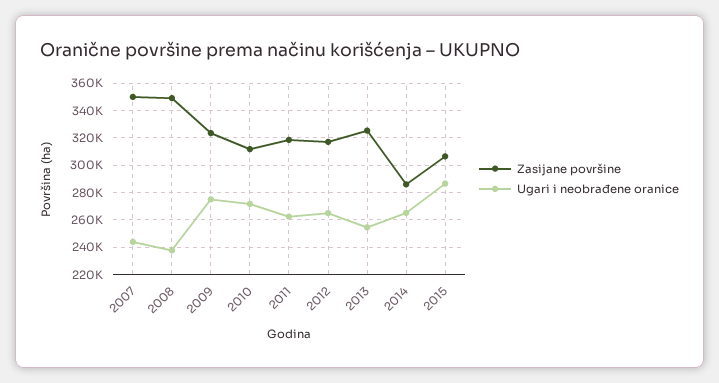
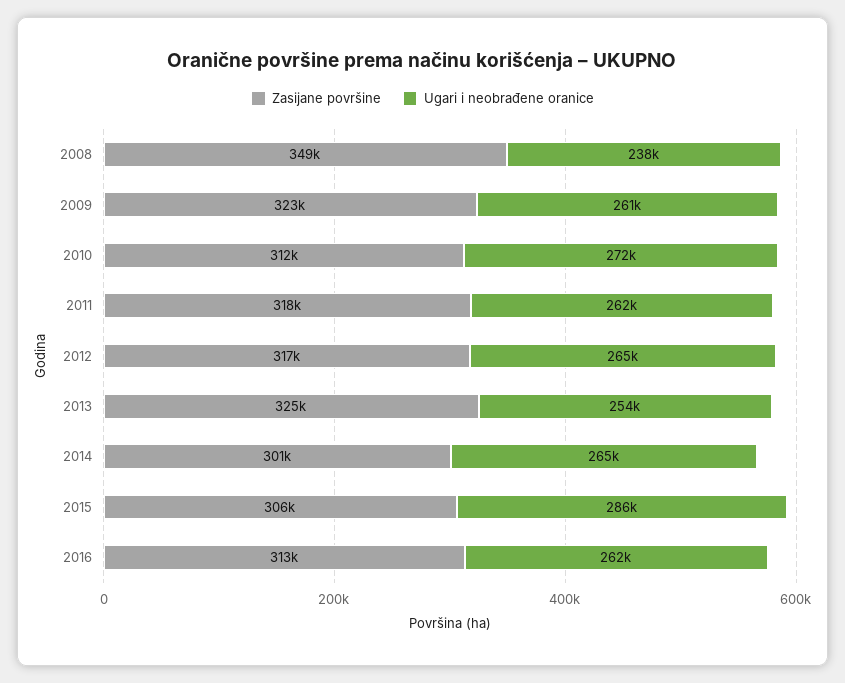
Zasijane površine, 2007: 350000 -> none
Ugari i neobrađene oranice, 2007: 245000 -> none
Ugari i neobrađene oranice, 2009: 275000 -> 261000
Zasijane površine, 2014: 285000 -> 301000
Zasijane površine, 2016: none -> 313000
Ugari i neobrađene oranice, 2016: none -> 262000

